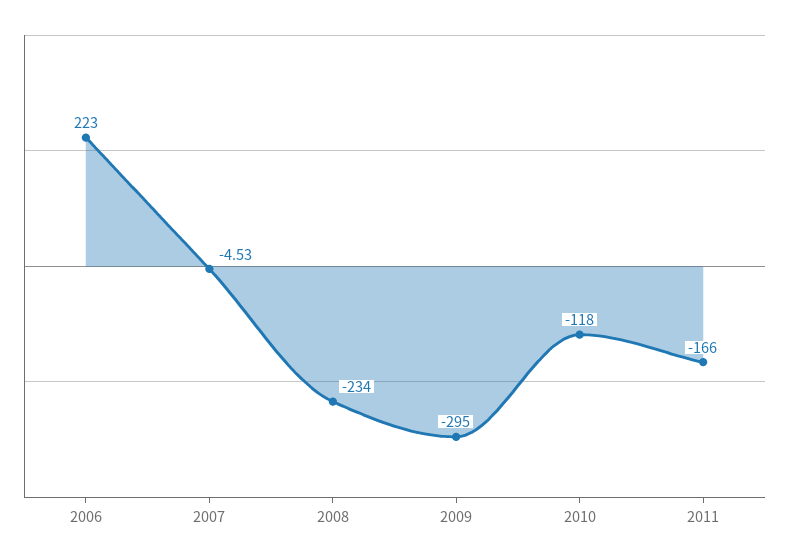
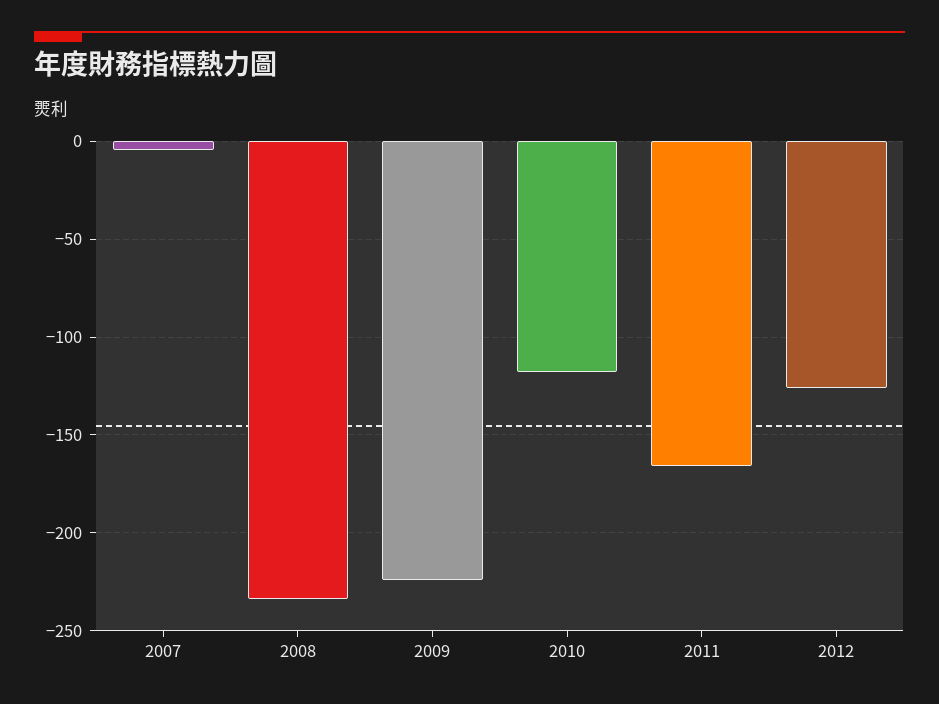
2006: 223 -> none
2009: -295 -> -225
2012: none -> -125

